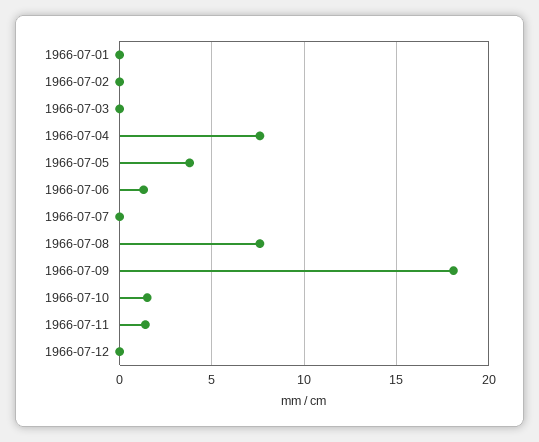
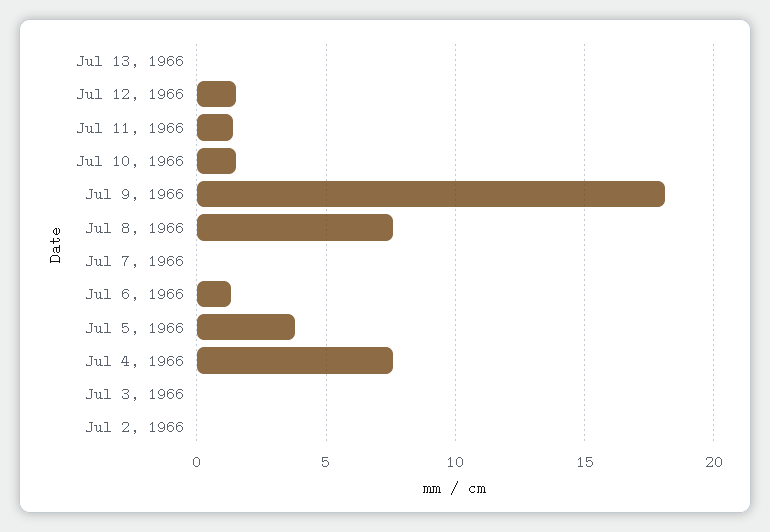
1966-07-01: 0 -> none
1966-07-12: 0 -> 1.5
Jul 13, 1966: none -> 0

